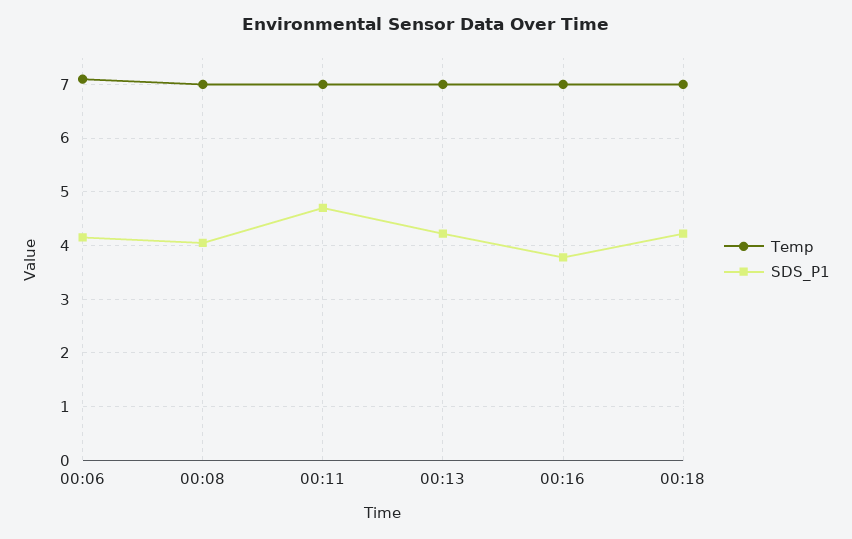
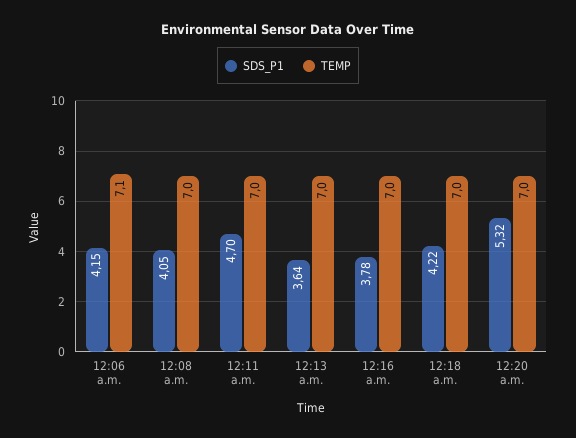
SDS_P1, 00:13: 4.2 -> 3.64
SDS_P1, 12:20 a.m.: none -> 5.32
Temp, 12:20 a.m.: none -> 7

